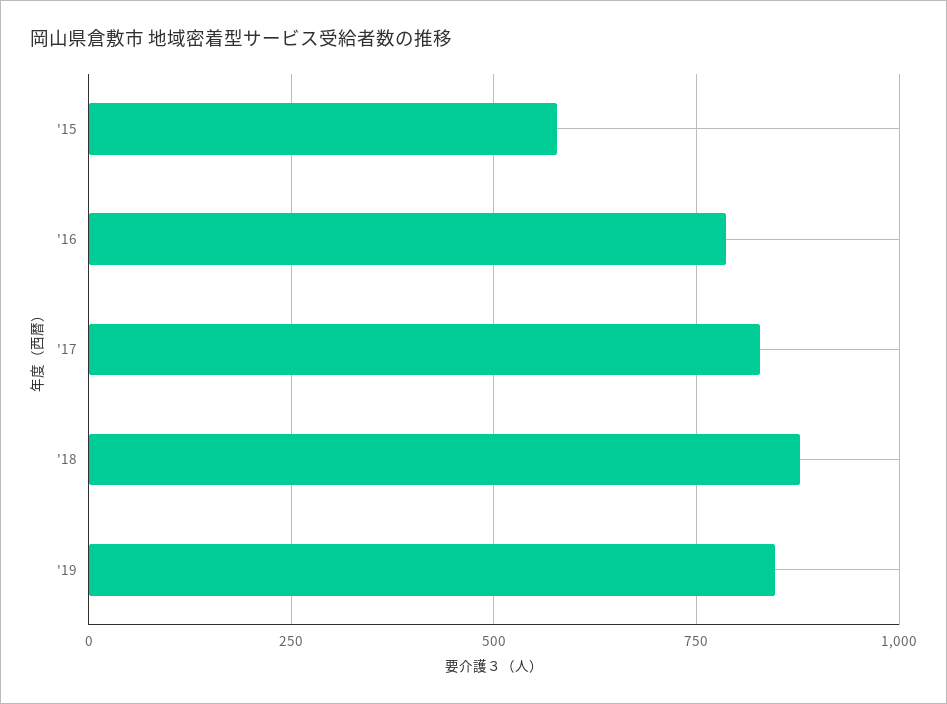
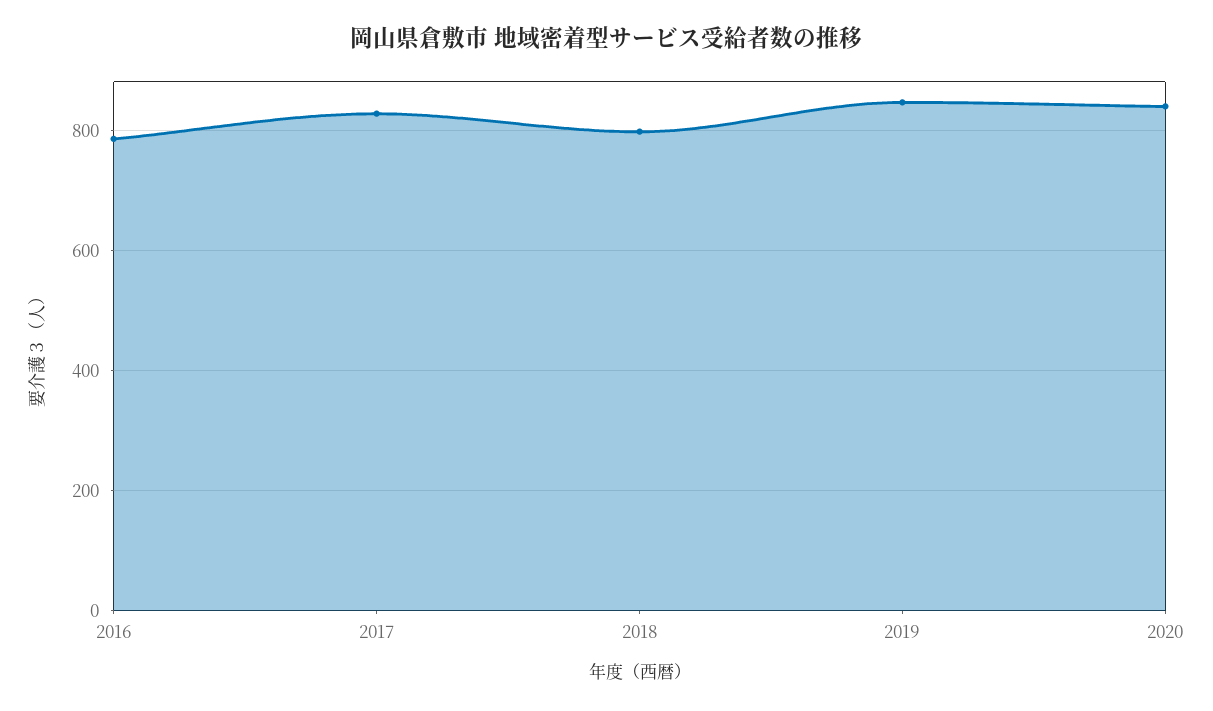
'15: 575 -> none
'18: 875 -> 800
2020: none -> 840

